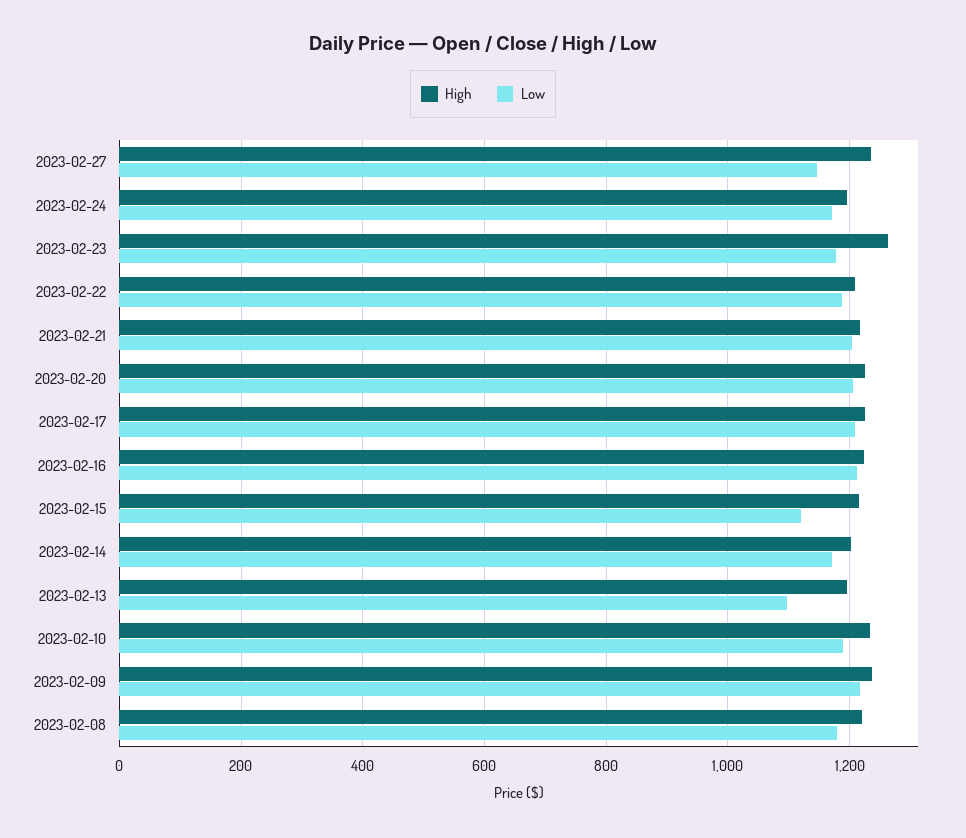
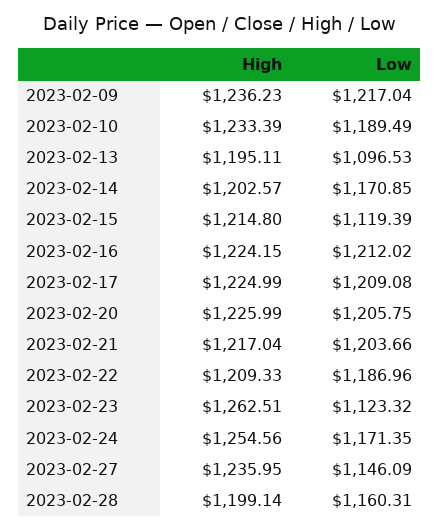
High, 2023-02-24: 1200 -> 1254.56
Low, 2023-02-23: 1180 -> 1123.32
High, 2023-02-08: 1220 -> none
Low, 2023-02-08: 1180 -> none
High, 2023-02-28: none -> 1199.14
Low, 2023-02-28: none -> 1160.31

